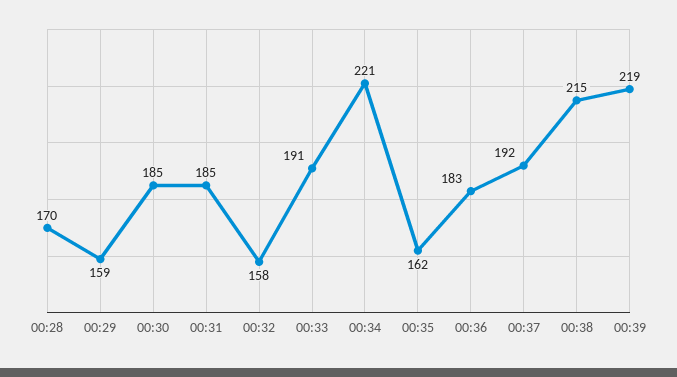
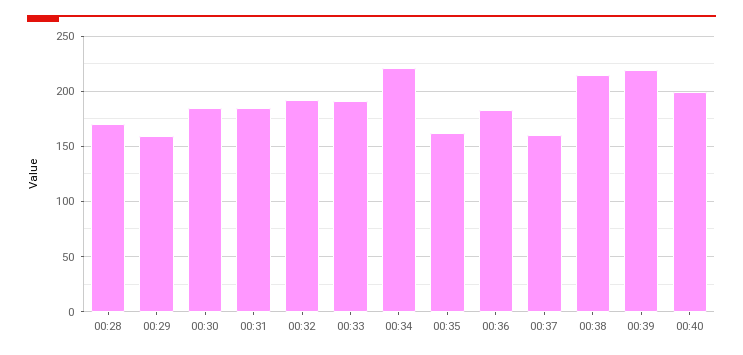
00:32: 158 -> 190
00:37: 192 -> 160
00:40: none -> 200

